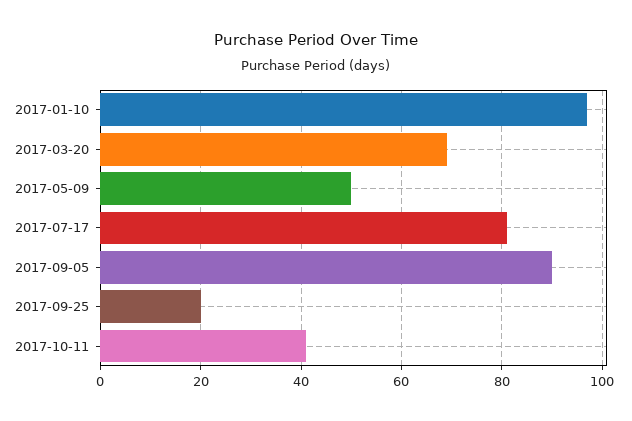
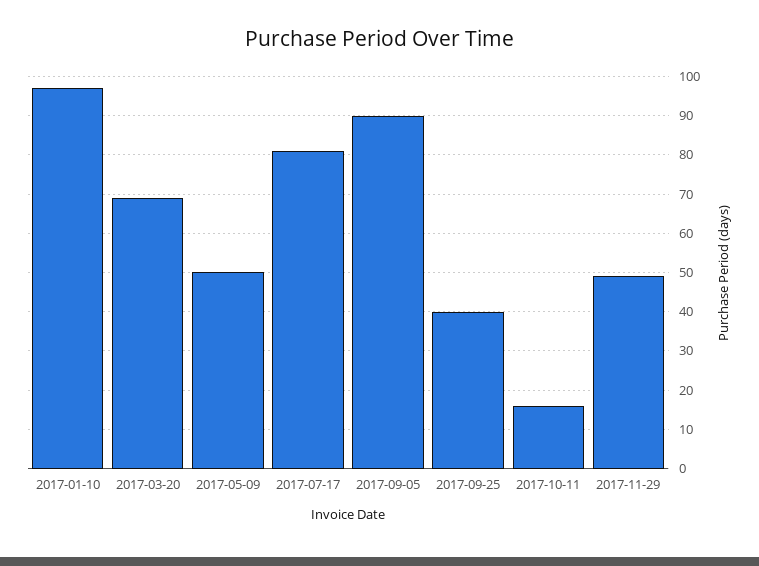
2017-09-25: 20 -> 40
2017-10-11: 40 -> 15
2017-11-29: none -> 50

